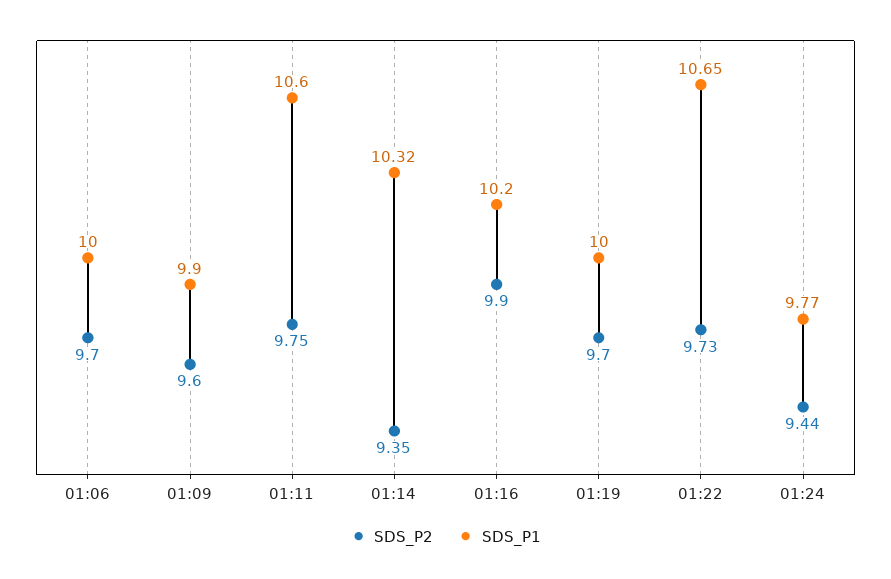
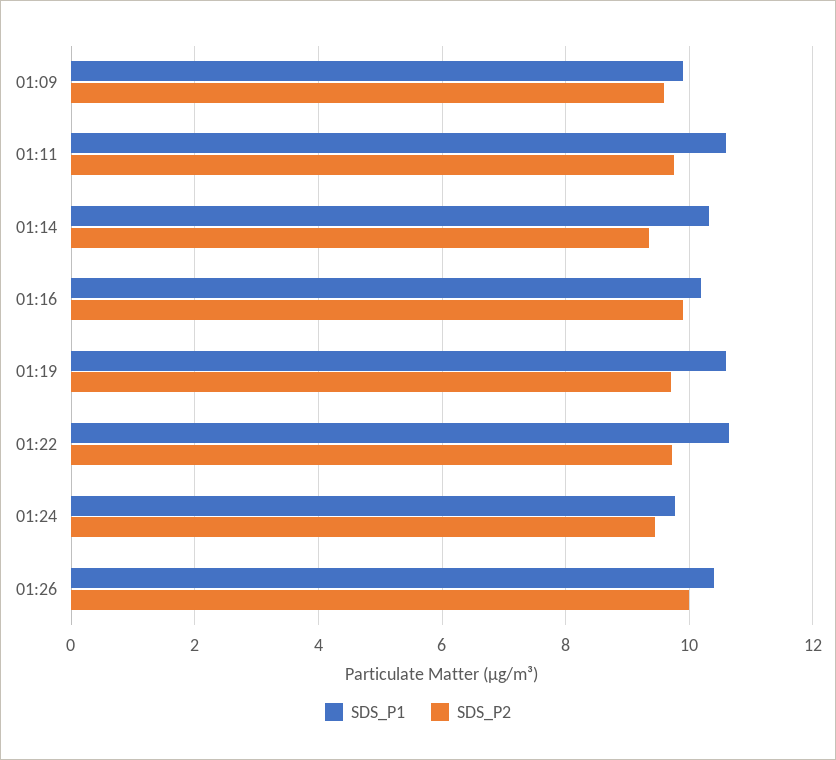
SDS_P2, 01:06: 9.7 -> none
SDS_P1, 01:06: 10 -> none
SDS_P1, 01:19: 10 -> 10.6
SDS_P1, 01:26: none -> 10.4
SDS_P2, 01:26: none -> 10

